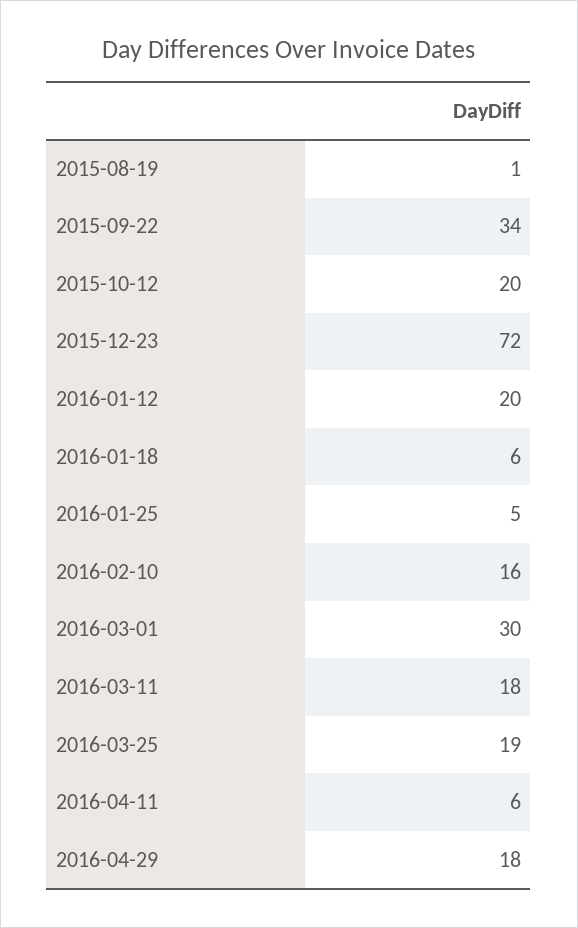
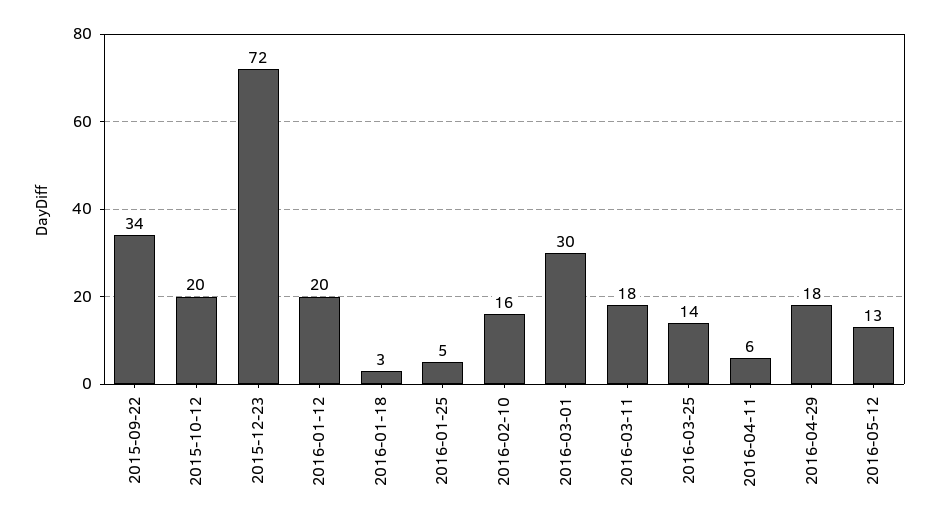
2015-08-19: 1 -> none
2016-01-18: 6 -> 3
2016-03-25: 19 -> 14
2016-05-12: none -> 13

